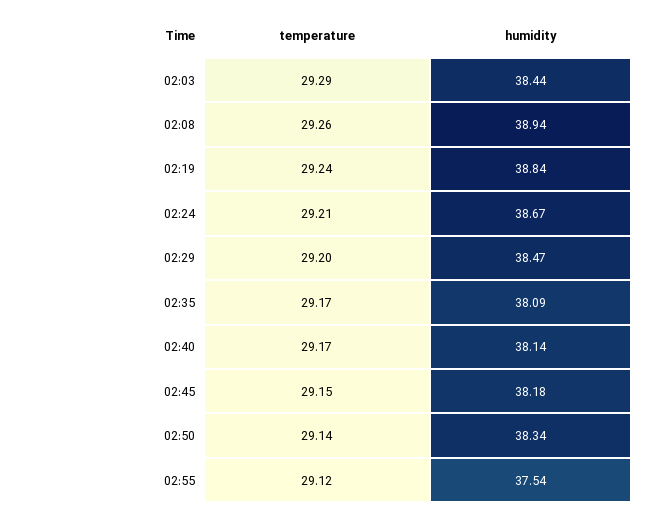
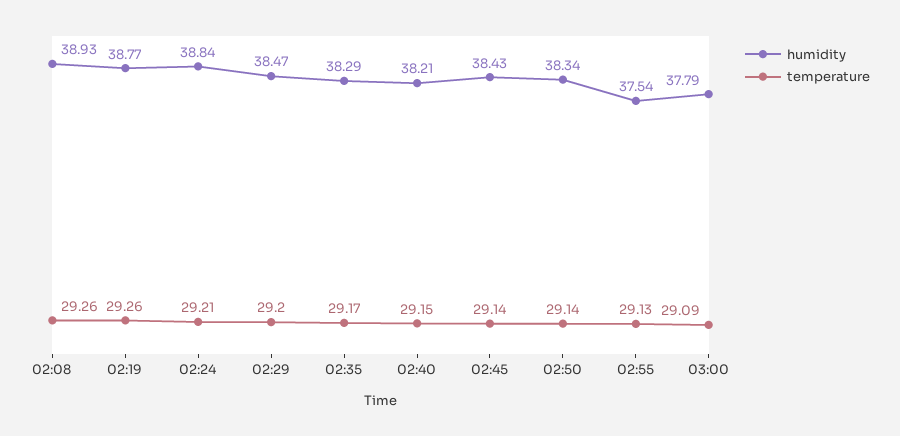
temperature, 02:03: 29.29 -> none
humidity, 02:03: 38.44 -> none
humidity, 02:08: 38.94 -> 38.93
temperature, 02:19: 29.24 -> 29.26
humidity, 02:19: 38.84 -> 38.77
humidity, 02:24: 38.67 -> 38.84
humidity, 02:35: 38.09 -> 38.29
temperature, 02:40: 29.17 -> 29.15
humidity, 02:40: 38.14 -> 38.21
temperature, 02:45: 29.15 -> 29.14
humidity, 02:45: 38.18 -> 38.43
temperature, 02:55: 29.12 -> 29.13
humidity, 03:00: none -> 37.79
temperature, 03:00: none -> 29.09

